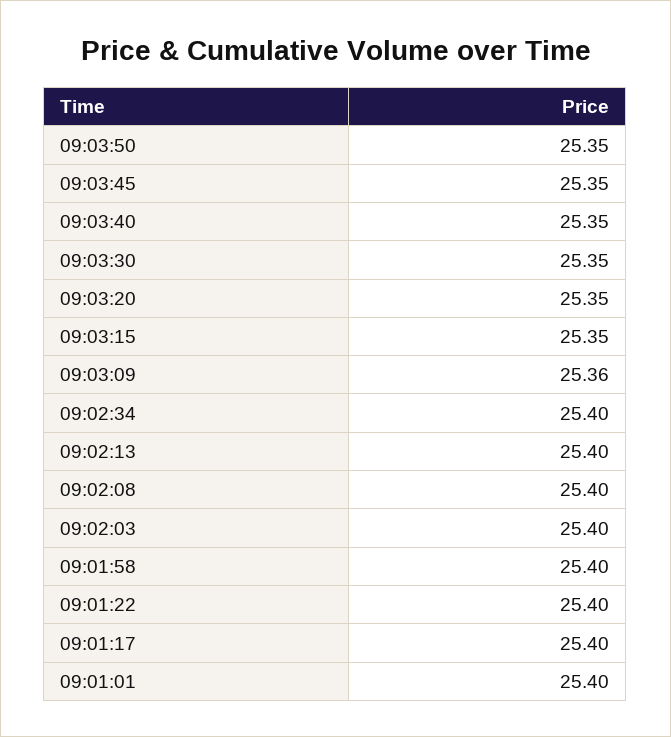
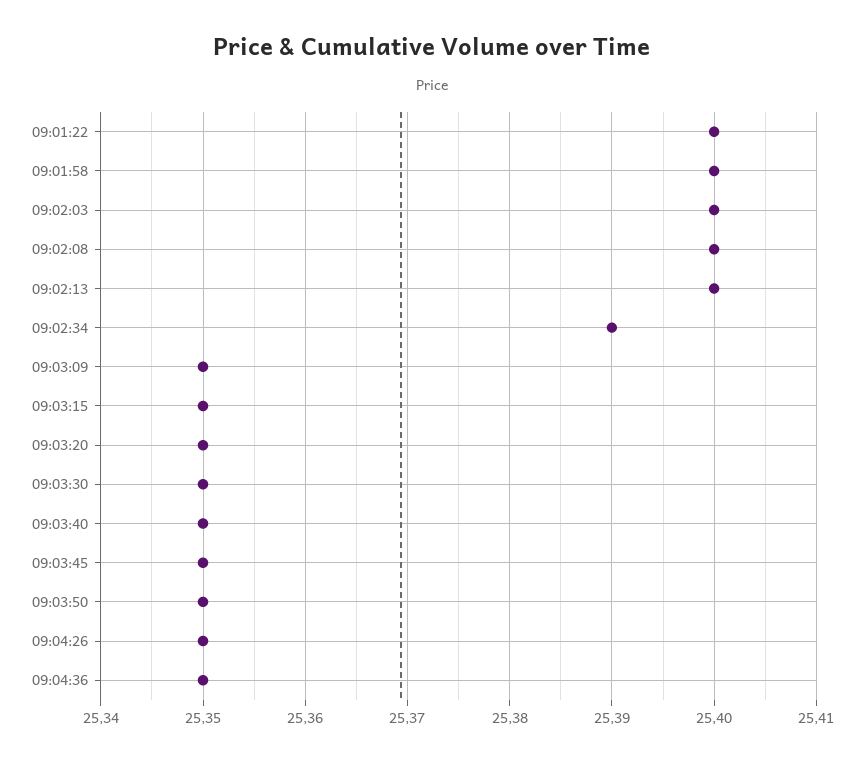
09:03:09: 25.36 -> 25.35
09:02:34: 25.4 -> 25.39
09:01:17: 25.4 -> none
09:01:01: 25.4 -> none
09:04:26: none -> 25.35
09:04:36: none -> 25.35

